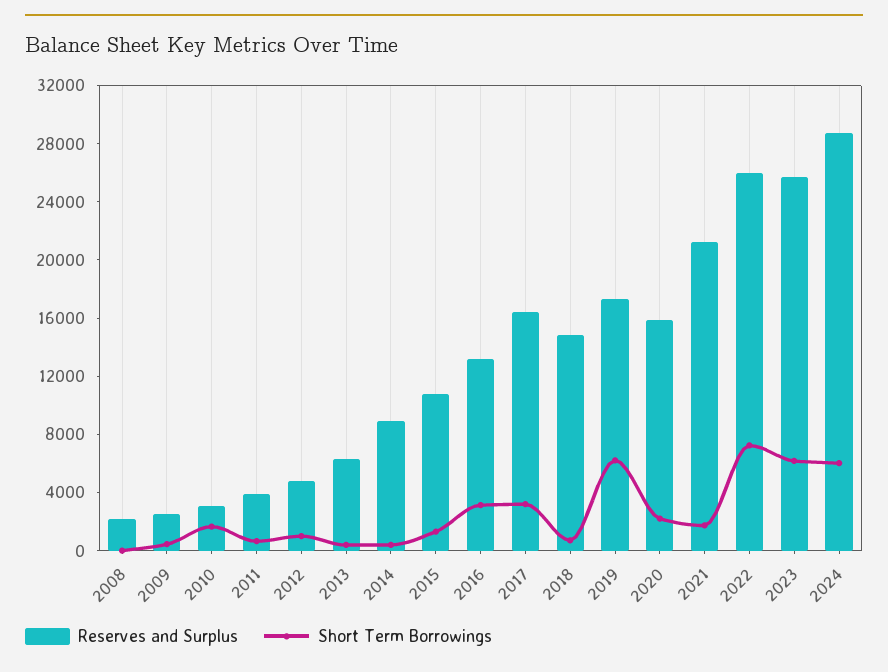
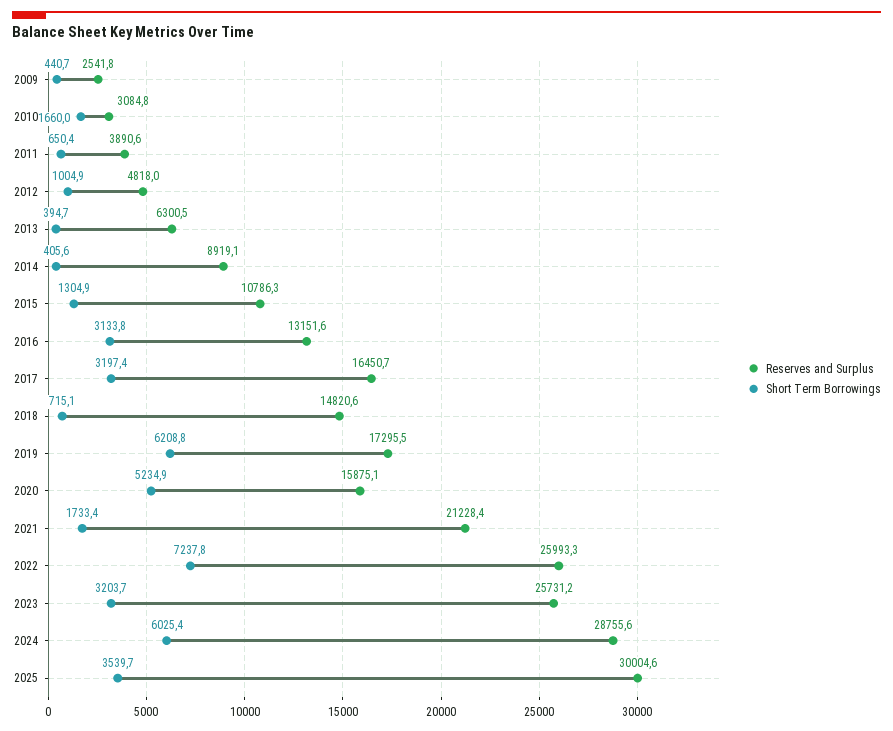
Reserves and Surplus, 2008: 2000 -> none
Short Term Borrowings, 2008: 0 -> none
Short Term Borrowings, 2020: 2000 -> 5234.9
Short Term Borrowings, 2023: 6000 -> 3203.7
Reserves and Surplus, 2025: none -> 30004.6
Short Term Borrowings, 2025: none -> 3539.7

